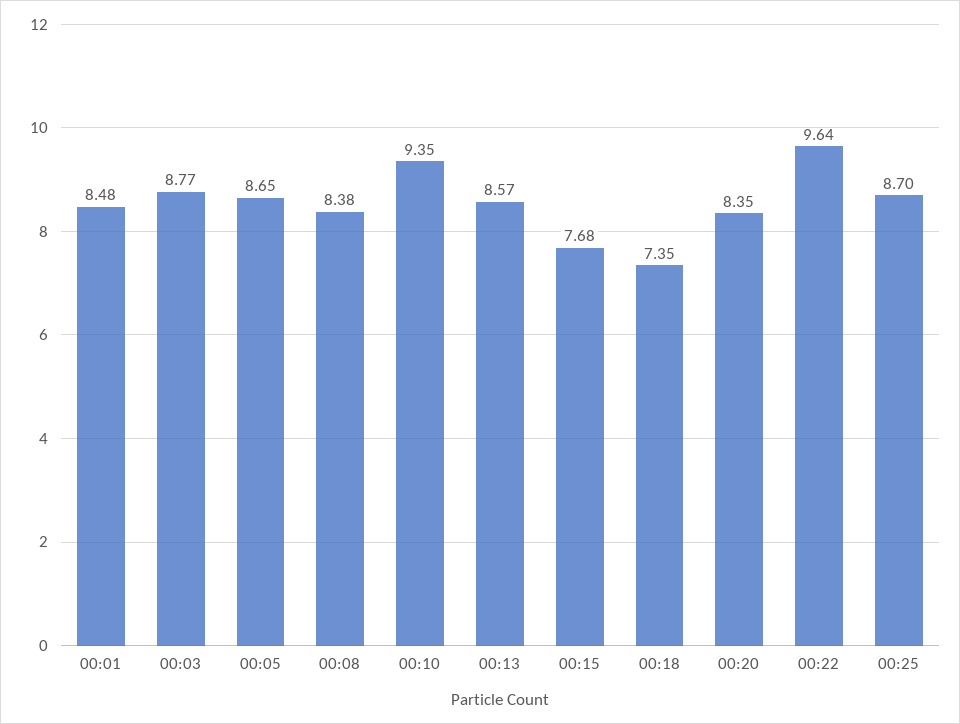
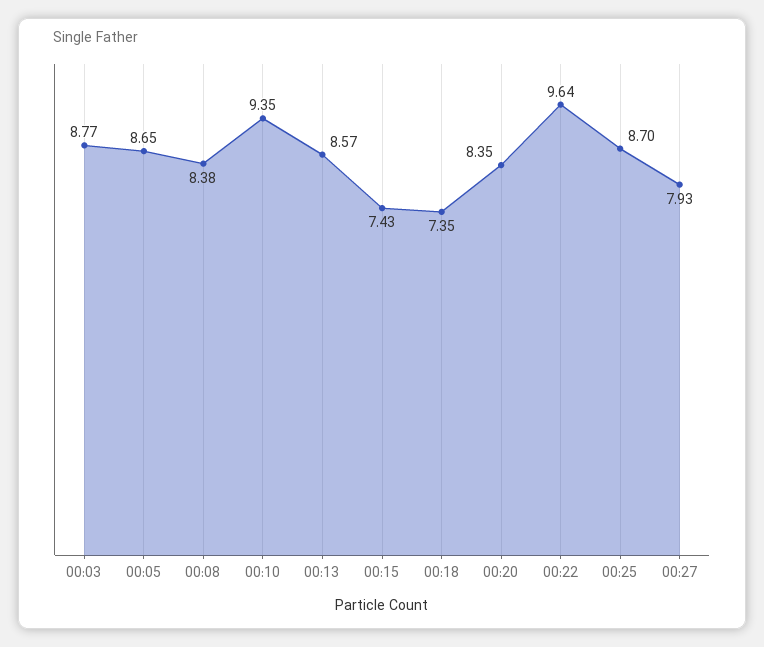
00:01: 8.48 -> none
00:15: 7.68 -> 7.43
00:27: none -> 7.93

